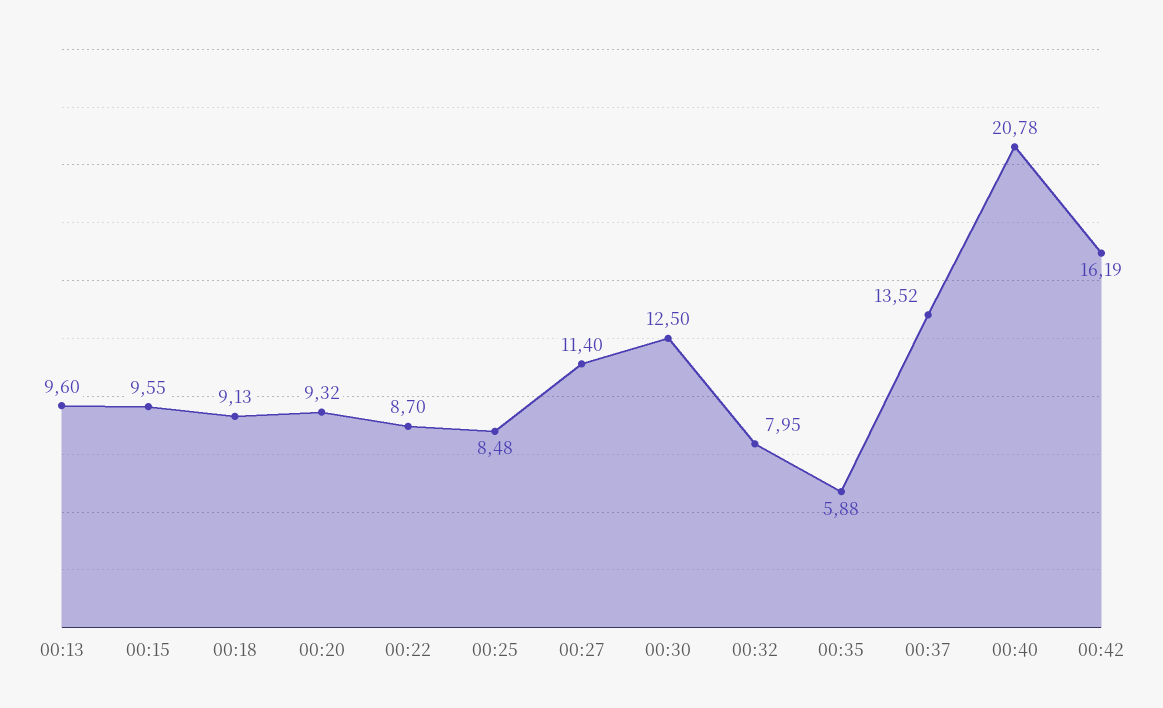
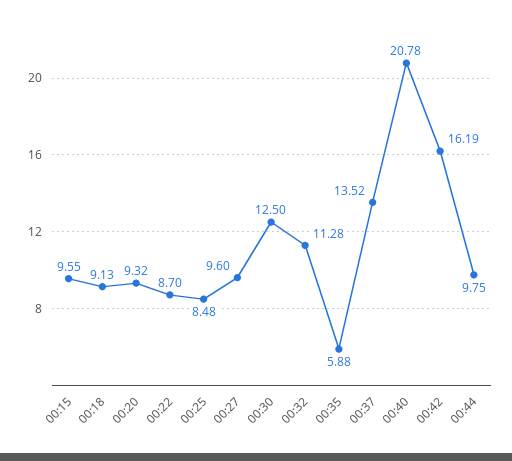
00:13: 9.6 -> none
00:27: 11.4 -> 9.6
00:32: 7.95 -> 11.28
00:44: none -> 9.75

